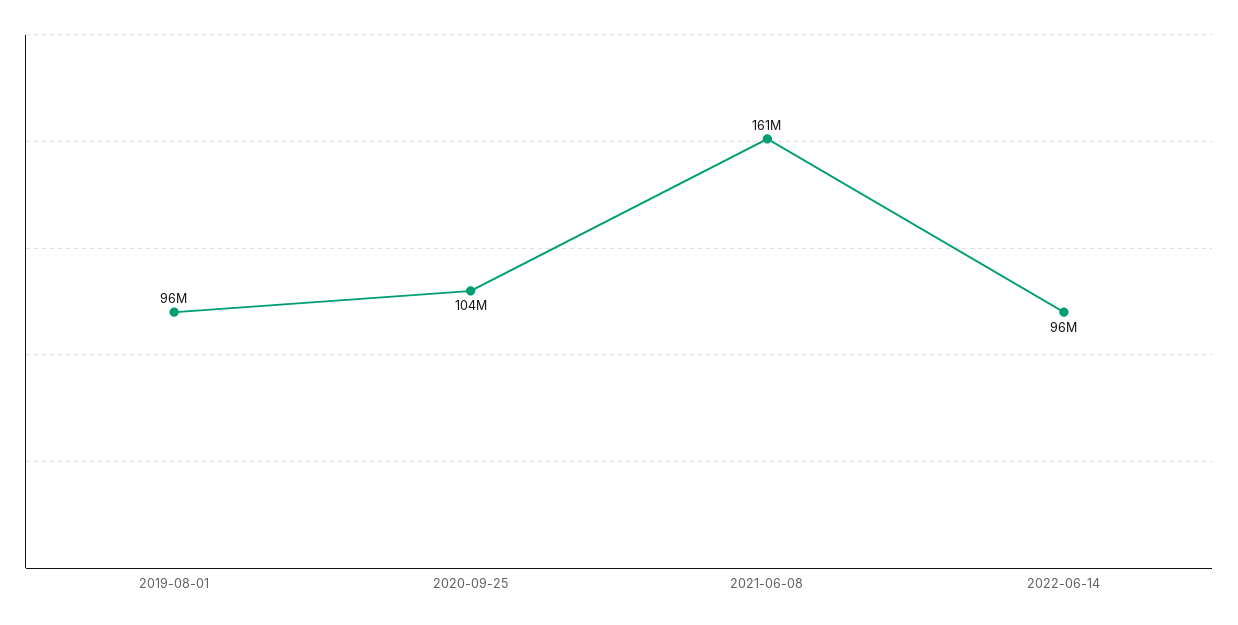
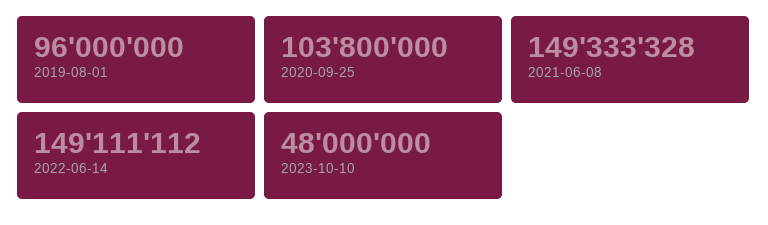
2021-06-08: 161000000 -> 149333328
2022-06-14: 96000000 -> 149111112
2023-10-10: none -> 48000000

